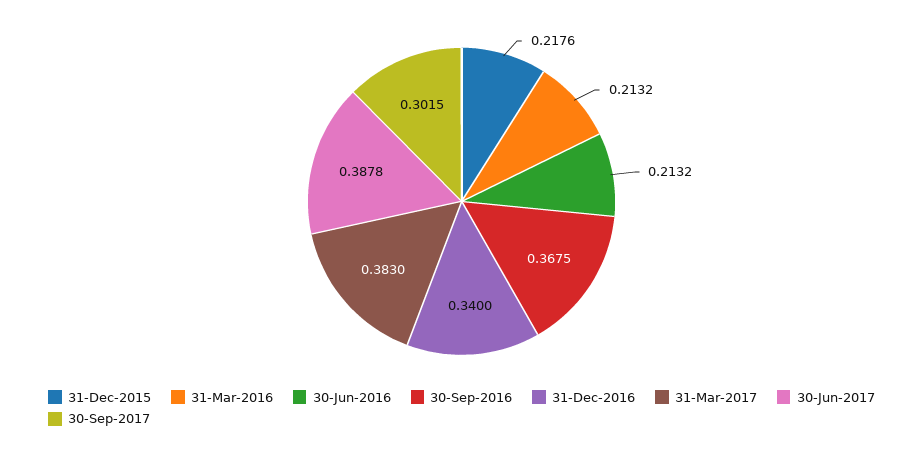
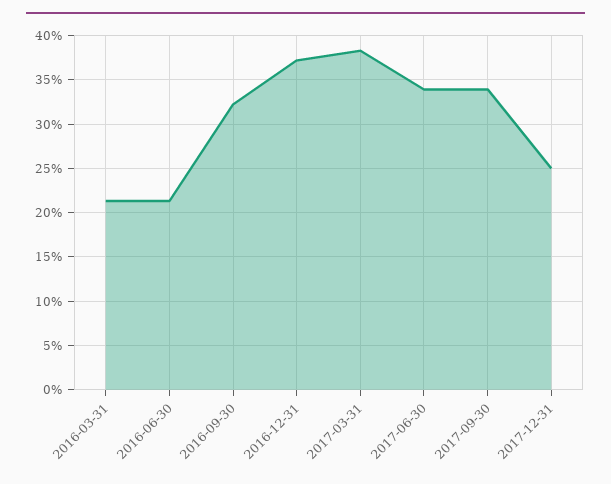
31-Dec-2015: 0.2176 -> none
30-Sep-2016: 0.3675 -> 0.32
31-Dec-2016: 0.34 -> 0.37
30-Jun-2017: 0.3878 -> 0.34
30-Sep-2017: 0.3015 -> 0.34
2017-12-31: none -> 0.25

